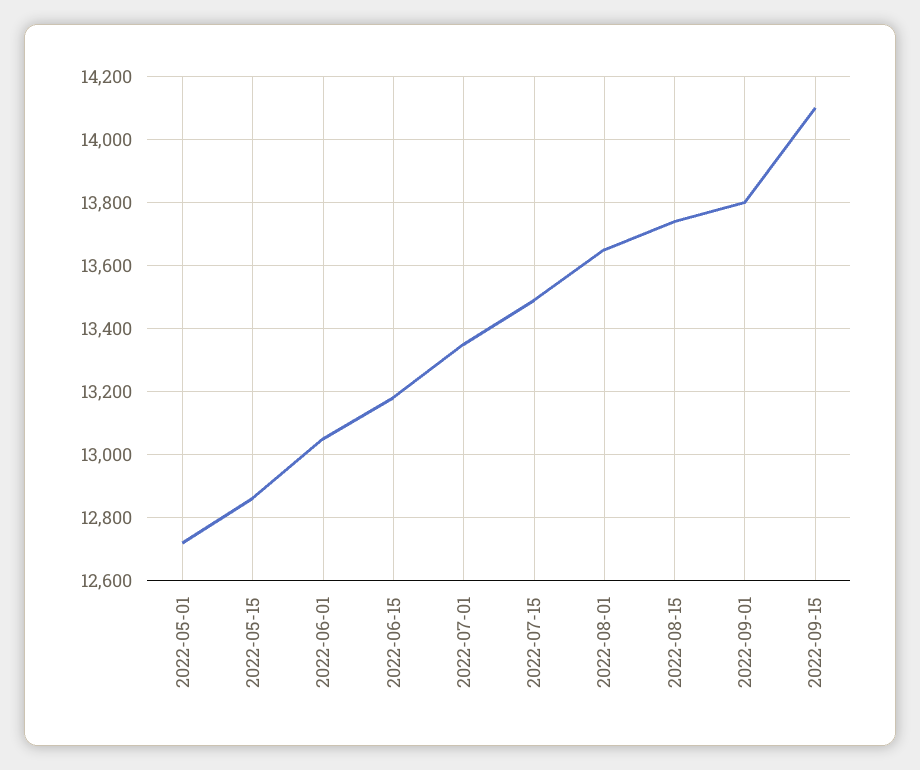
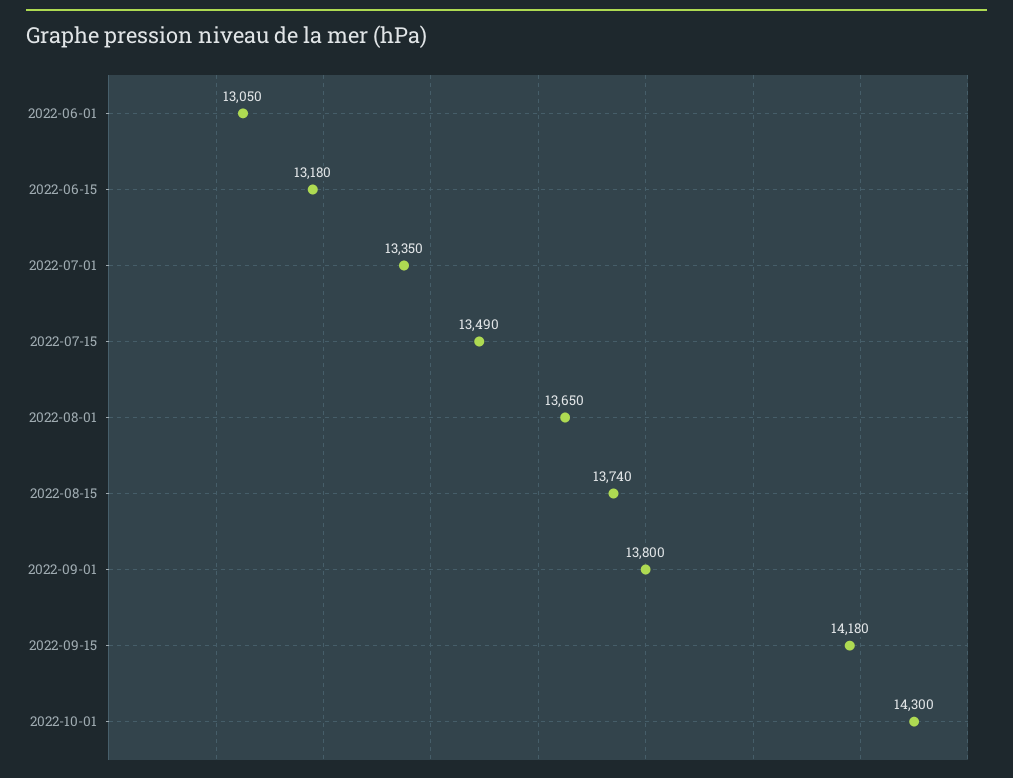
2022-05-01: 12720 -> none
2022-05-15: 12860 -> none
2022-09-15: 14100 -> 14180
2022-10-01: none -> 14300

